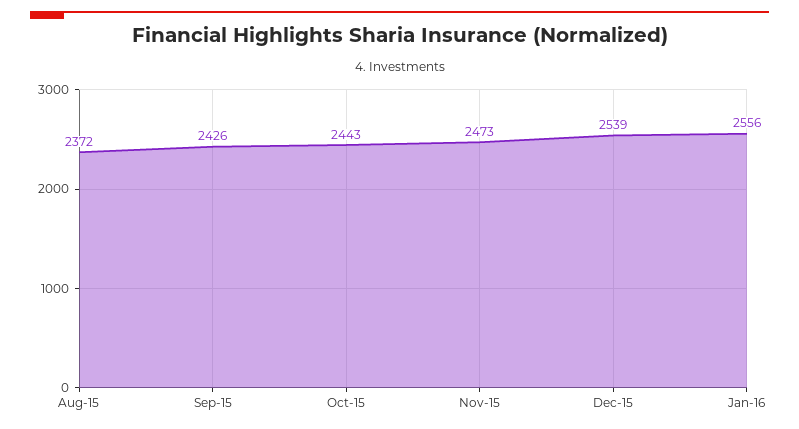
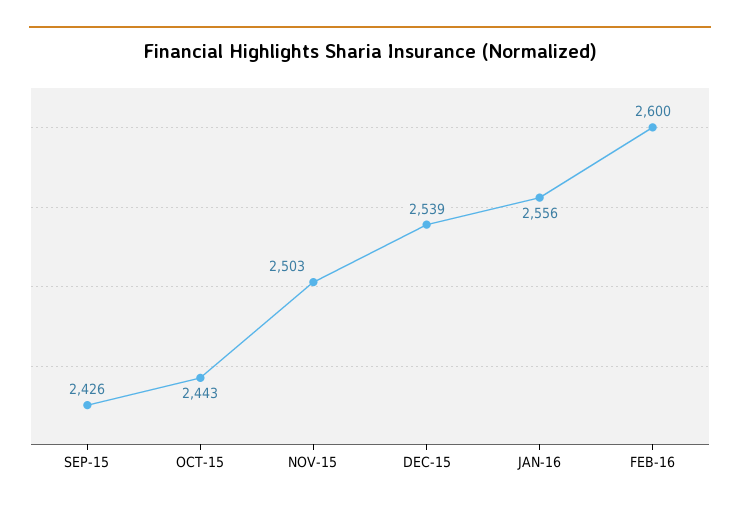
Aug-15: 2372 -> none
Nov-15: 2473 -> 2503
FEB-16: none -> 2600

